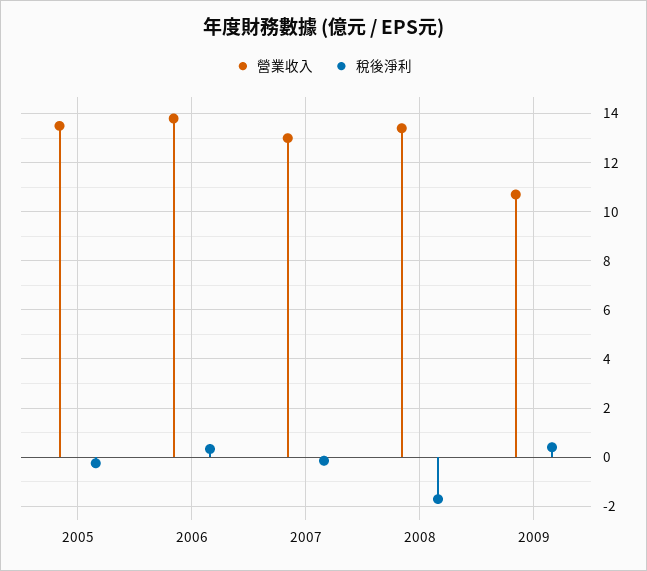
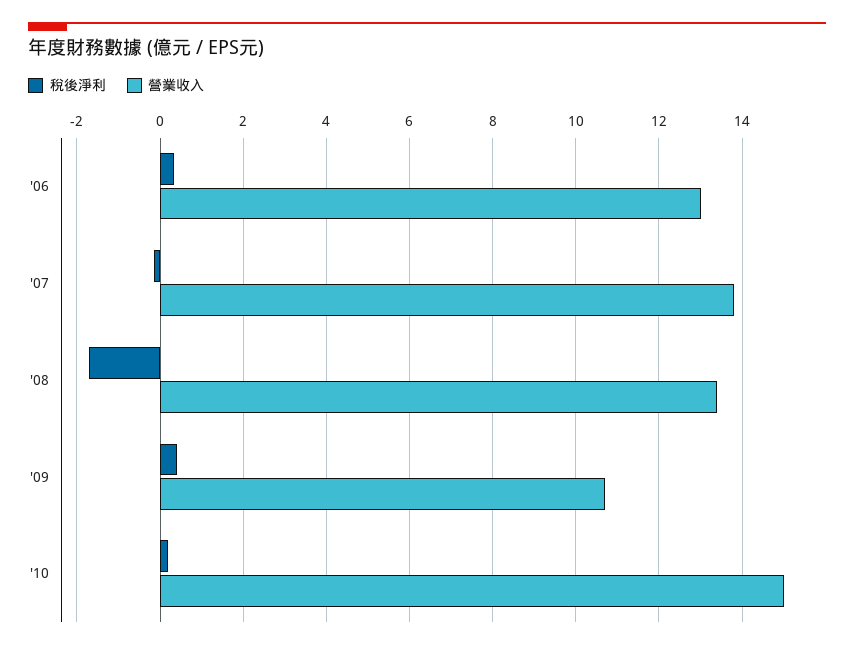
營業收入, 2005: 13.5 -> none
稅後淨利, 2005: -0.25 -> none
營業收入, 2006: 13.75 -> 13
營業收入, 2007: 13 -> 13.8
稅後淨利, '10: none -> 0.2
營業收入, '10: none -> 15

